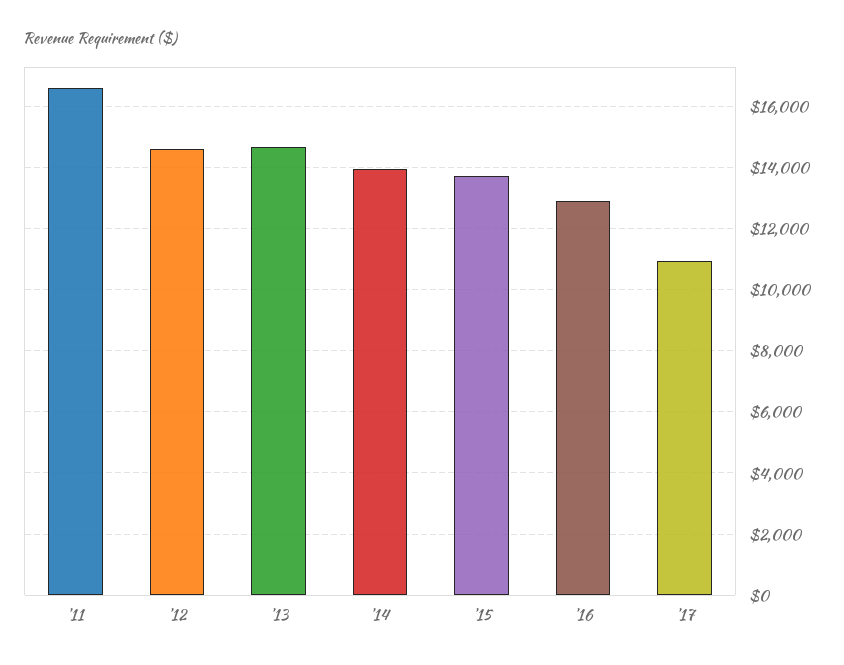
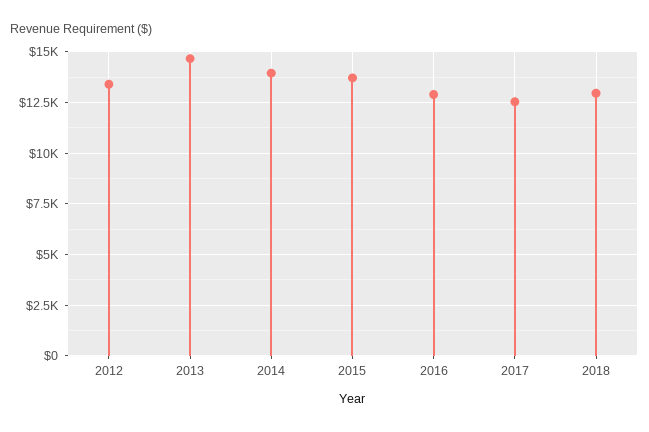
'11: 16600 -> none
'12: 14600 -> 13500
'17: 11000 -> 12500
2018: none -> 13000

